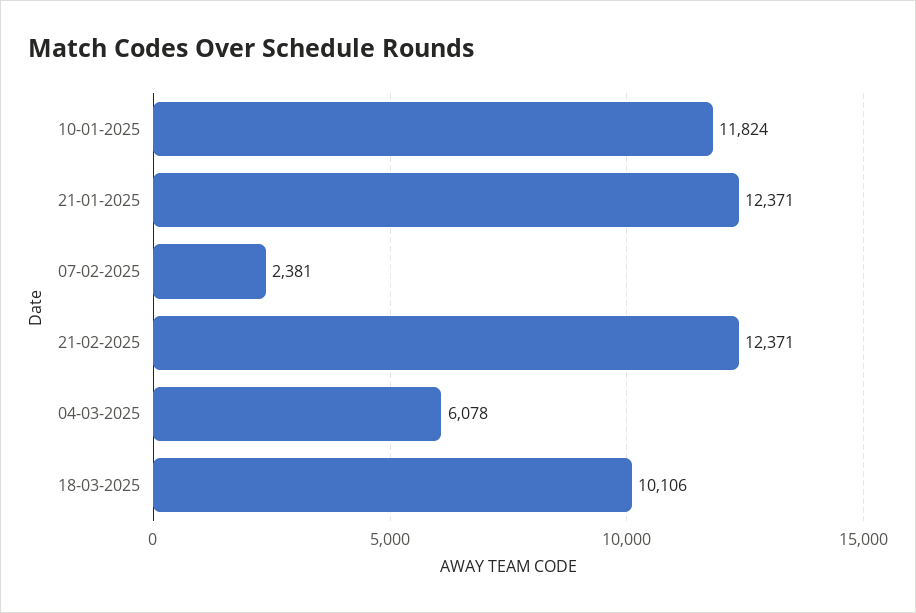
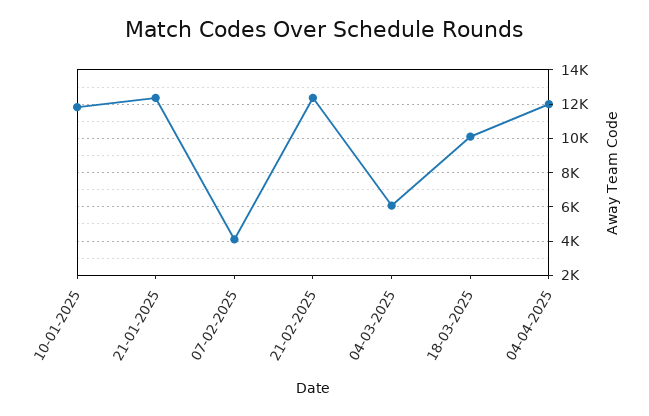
07-02-2025: 2381 -> 4000
04-04-2025: none -> 12000

